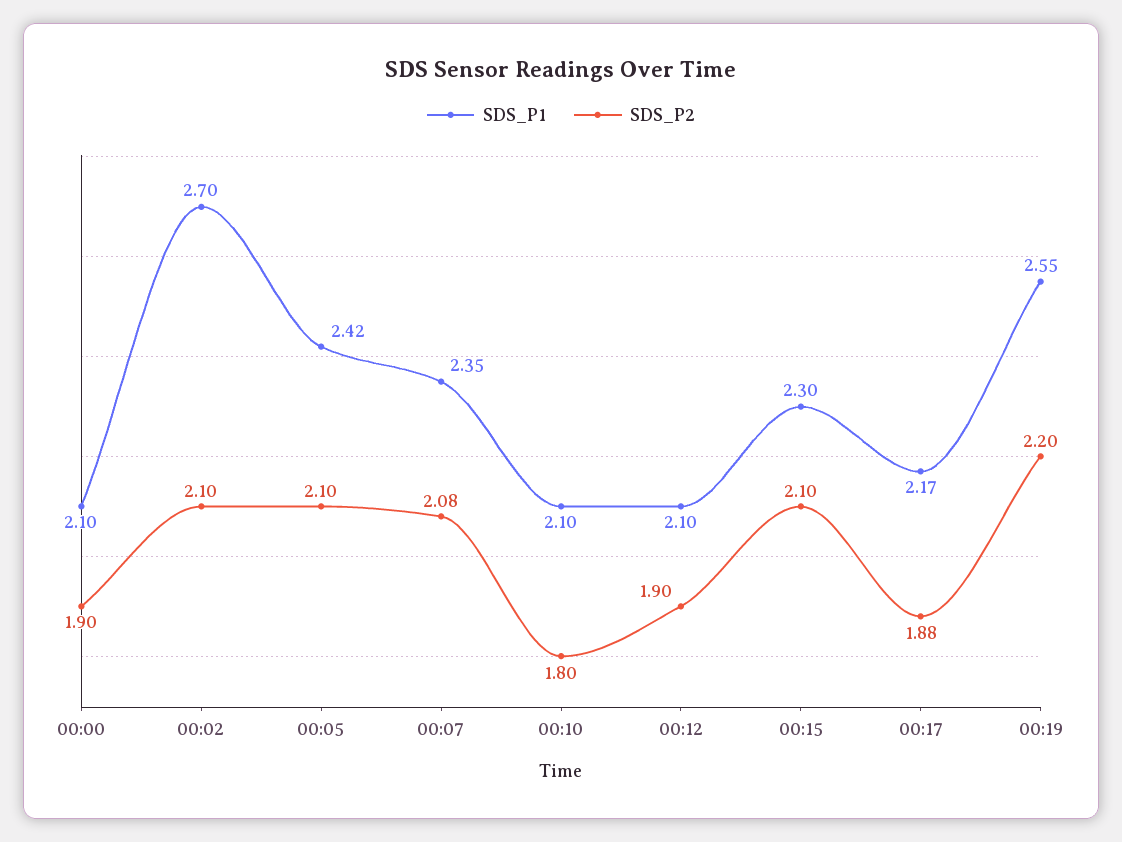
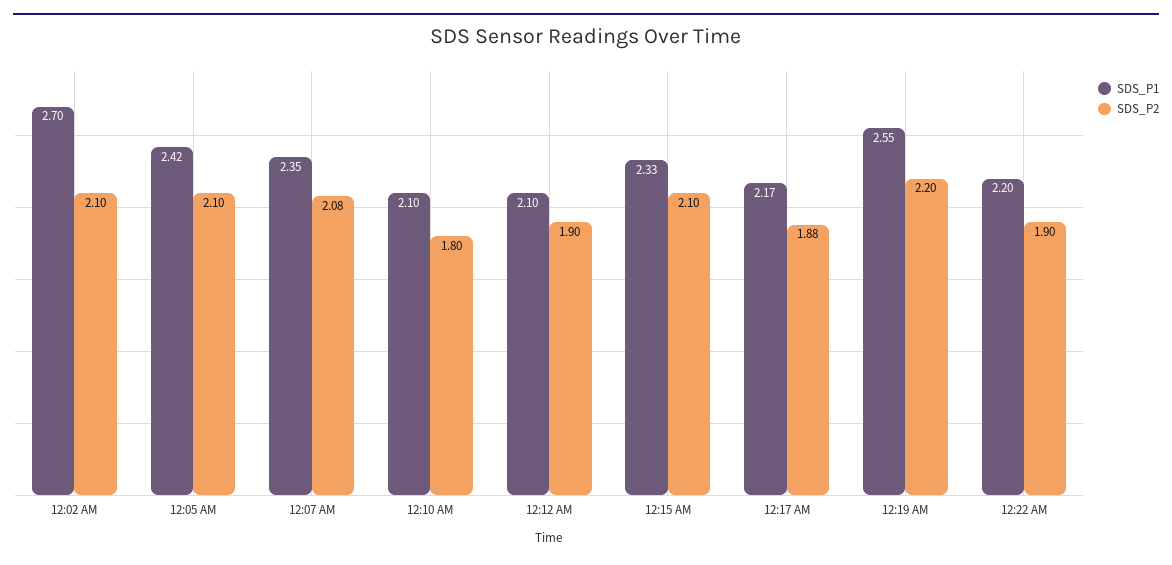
SDS_P1, 00:00: 2.1 -> none
SDS_P2, 00:00: 1.9 -> none
SDS_P1, 00:15: 2.3 -> 2.33
SDS_P1, 12:22 AM: none -> 2.2
SDS_P2, 12:22 AM: none -> 1.9

